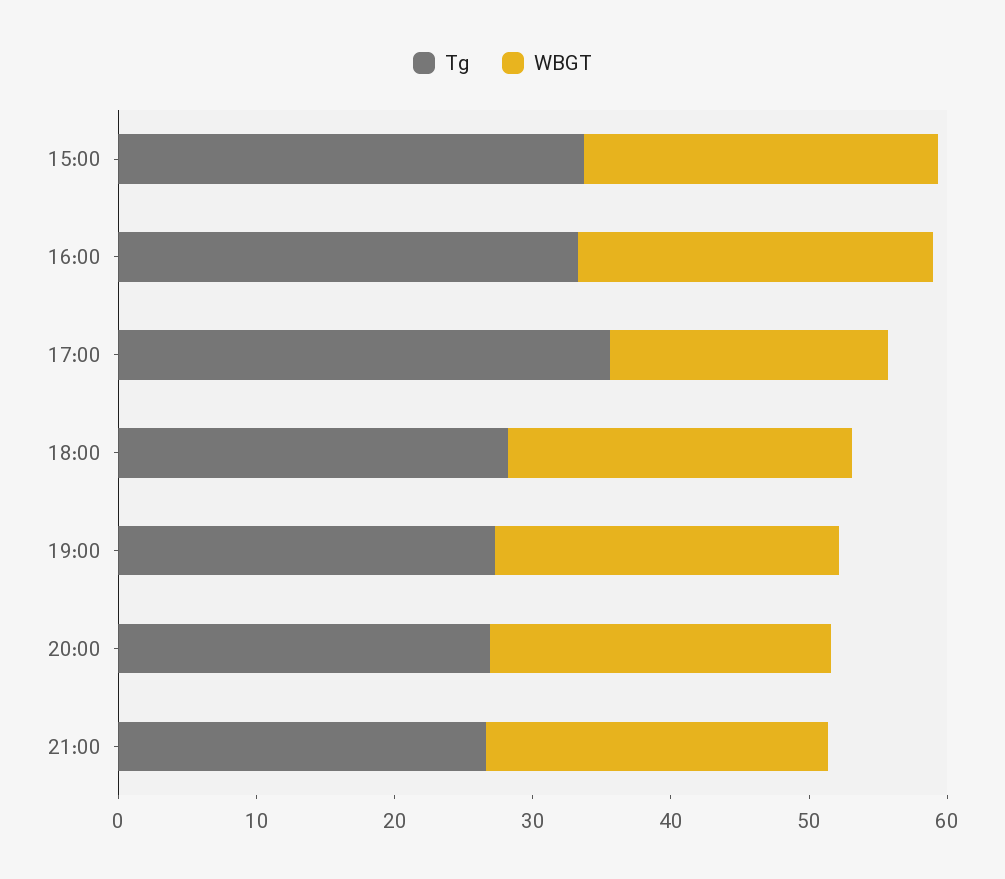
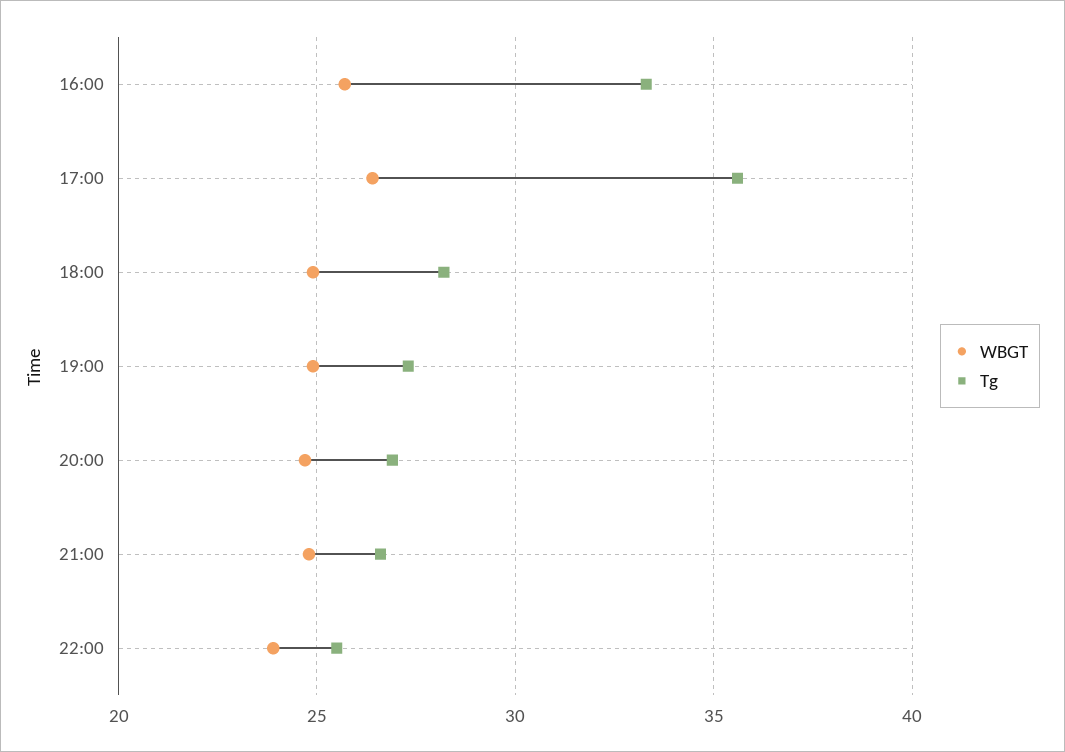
Tg, 15:00: 34 -> none
WBGT, 15:00: 26 -> none
WBGT, 17:00: 20 -> 26.5
WBGT, 22:00: none -> 24
Tg, 22:00: none -> 25.5

